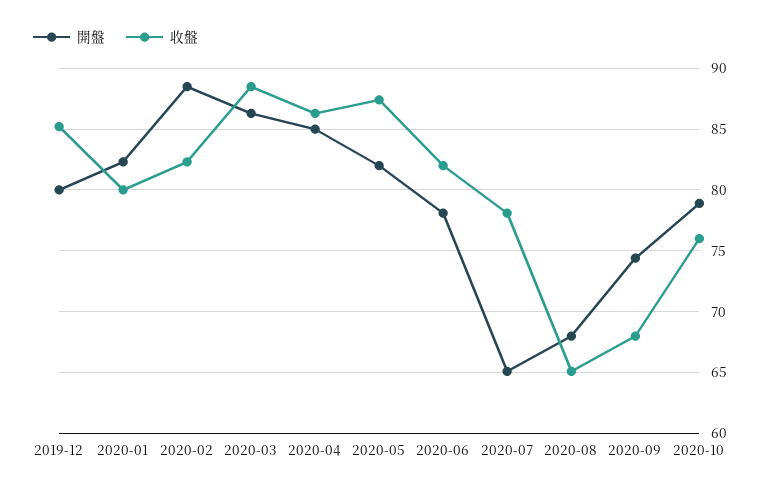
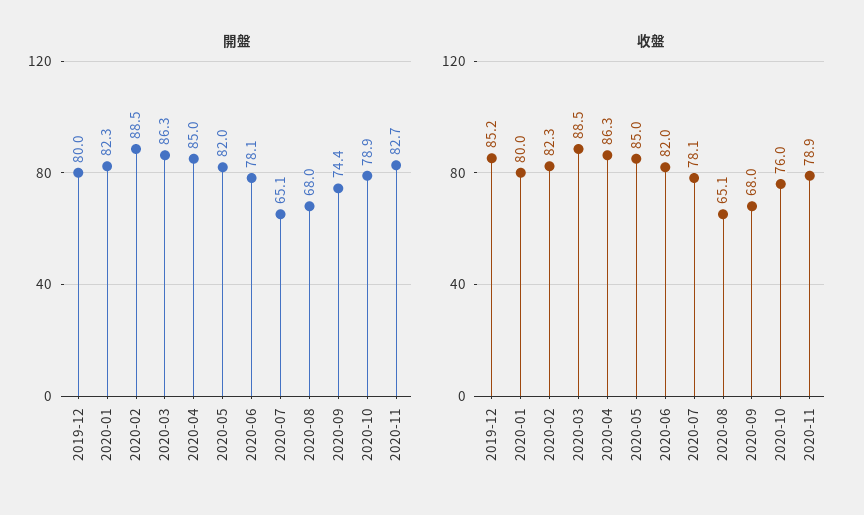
收盤, 2020-05: 87.5 -> 85
開盤, 2020-11: none -> 82.7
收盤, 2020-11: none -> 78.9

